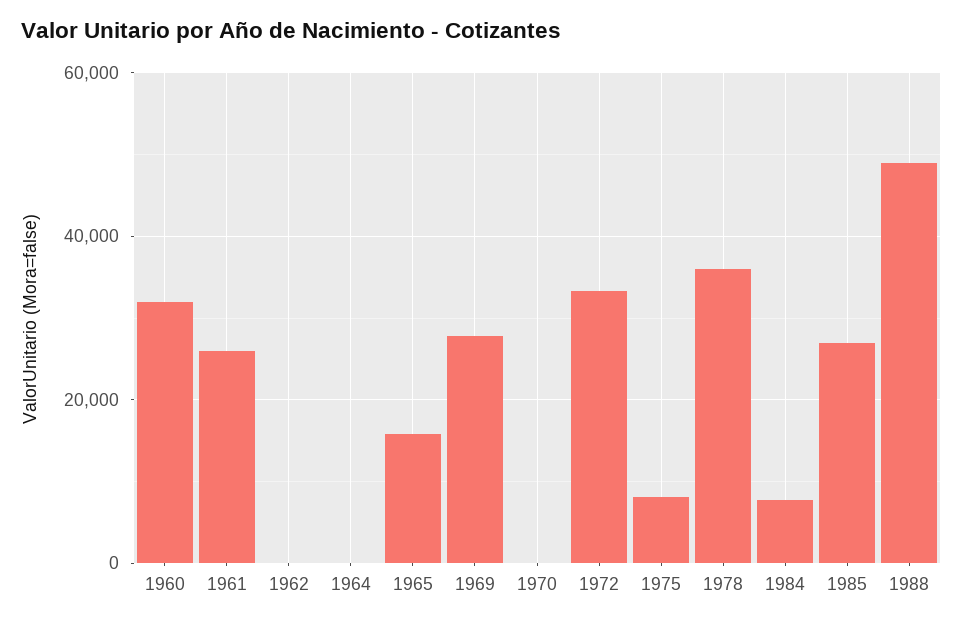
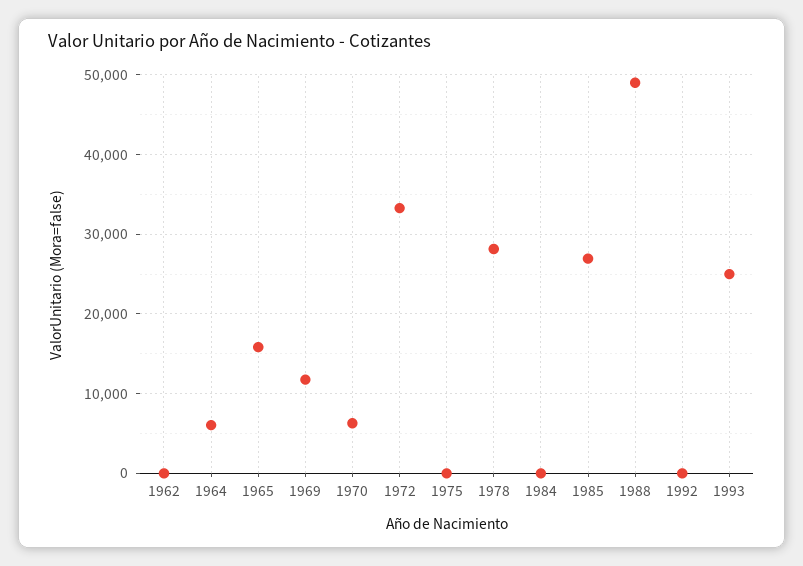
1960: 32000 -> none
1961: 26000 -> none
1964: 0 -> 6000
1969: 28000 -> 12000
1970: 0 -> 6000
1975: 8000 -> 0
1978: 36000 -> 28000
1984: 8000 -> 0
1992: none -> 0
1993: none -> 25000

